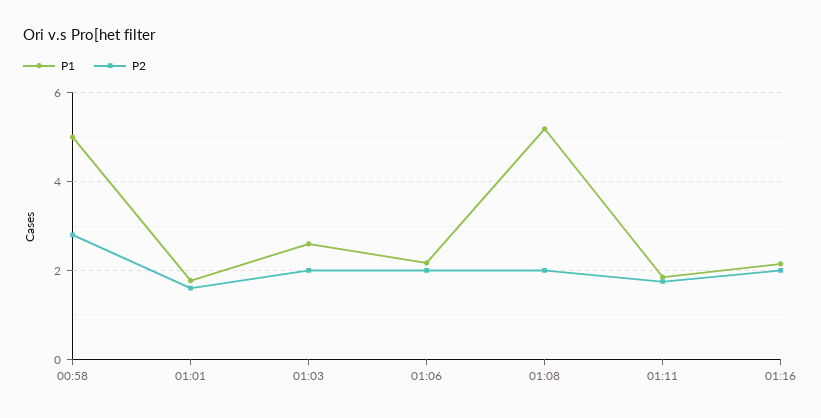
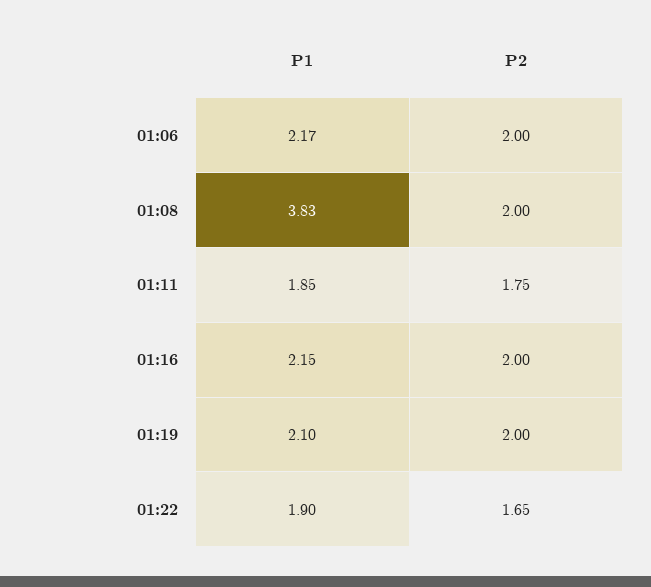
P1, 00:58: 5 -> none
P2, 00:58: 2.8 -> none
P1, 01:01: 1.8 -> none
P2, 01:01: 1.6 -> none
P1, 01:03: 2.6 -> none
P2, 01:03: 2 -> none
P1, 01:08: 5.2 -> 3.83
P1, 01:19: none -> 2.1
P2, 01:19: none -> 2
P1, 01:22: none -> 1.9
P2, 01:22: none -> 1.65

